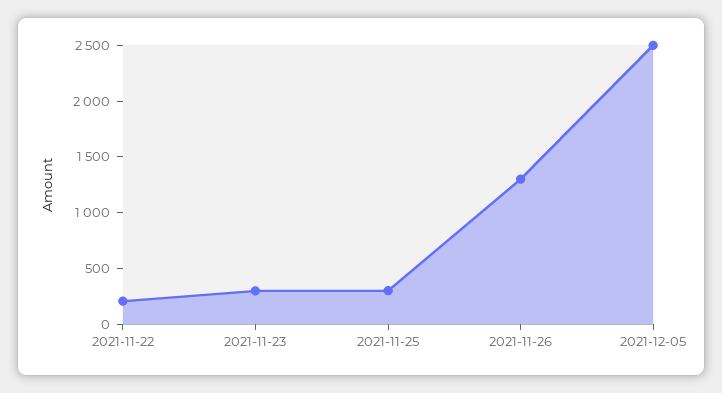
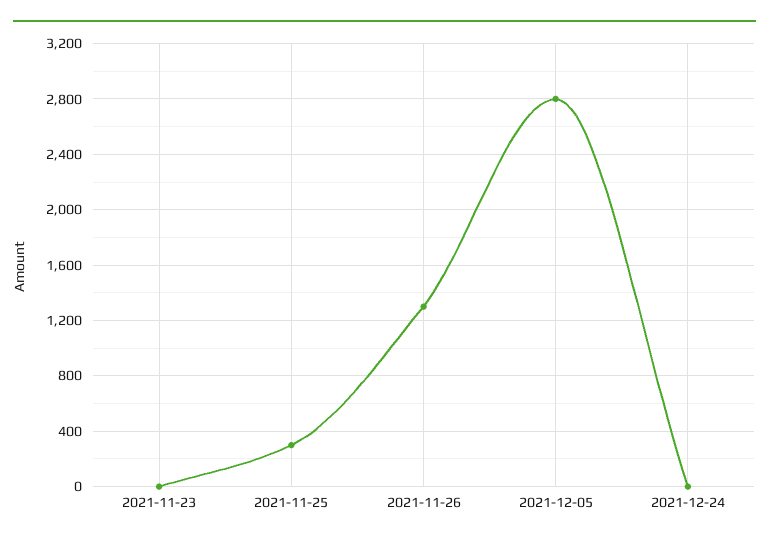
2021-11-22: 200 -> none
2021-11-23: 300 -> 0
2021-12-05: 2500 -> 2800
2021-12-24: none -> 0

